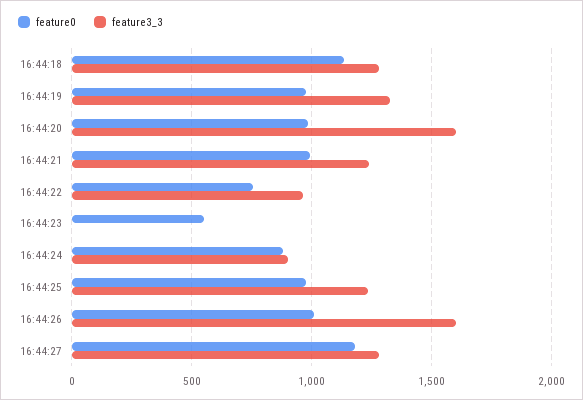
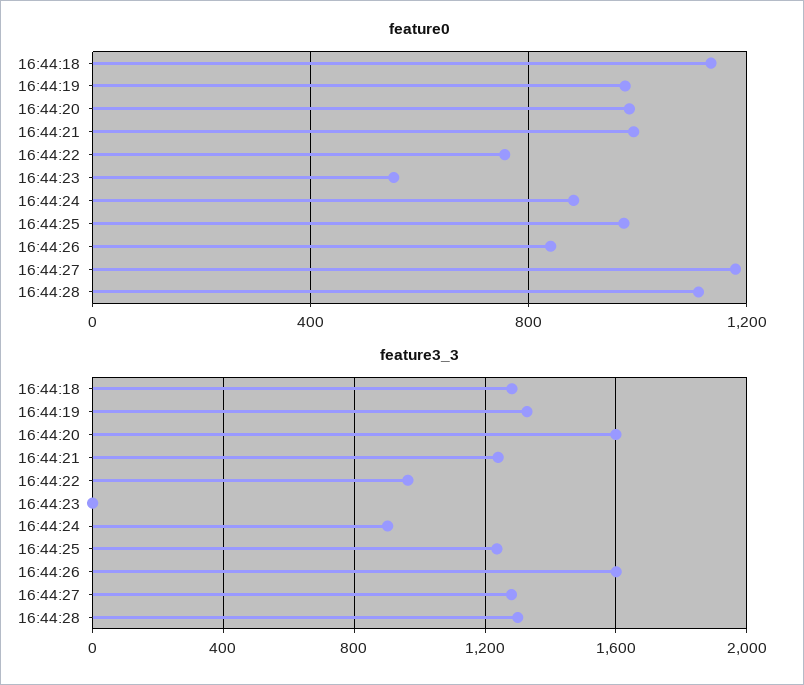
feature0, 16:44:26: 1000 -> 850
feature0, 16:44:28: none -> 1100
feature3_3, 16:44:28: none -> 1300

